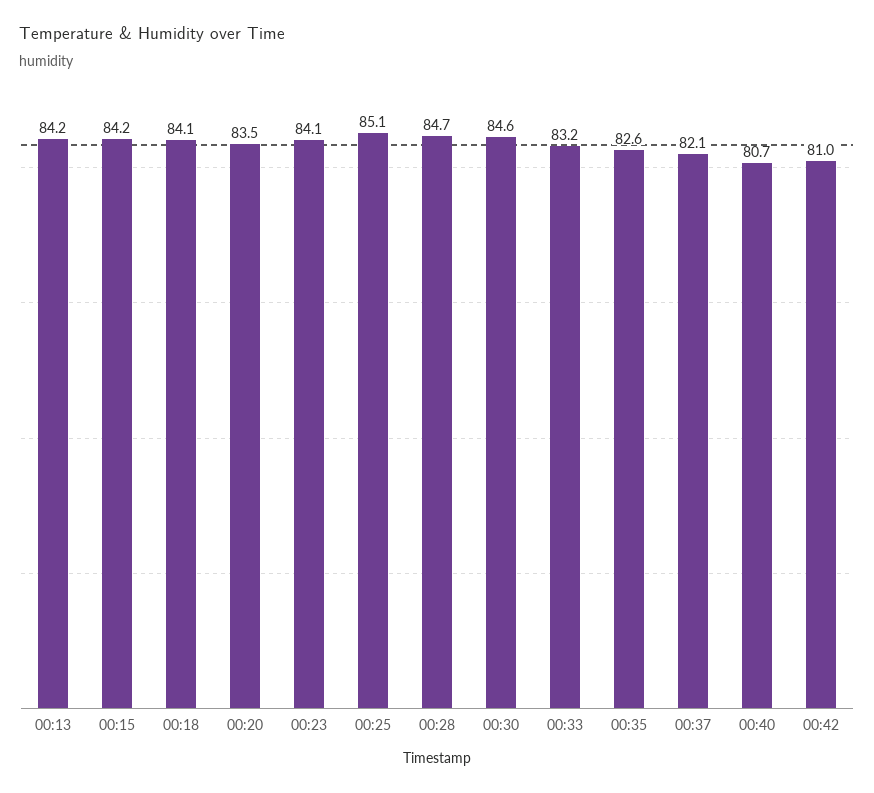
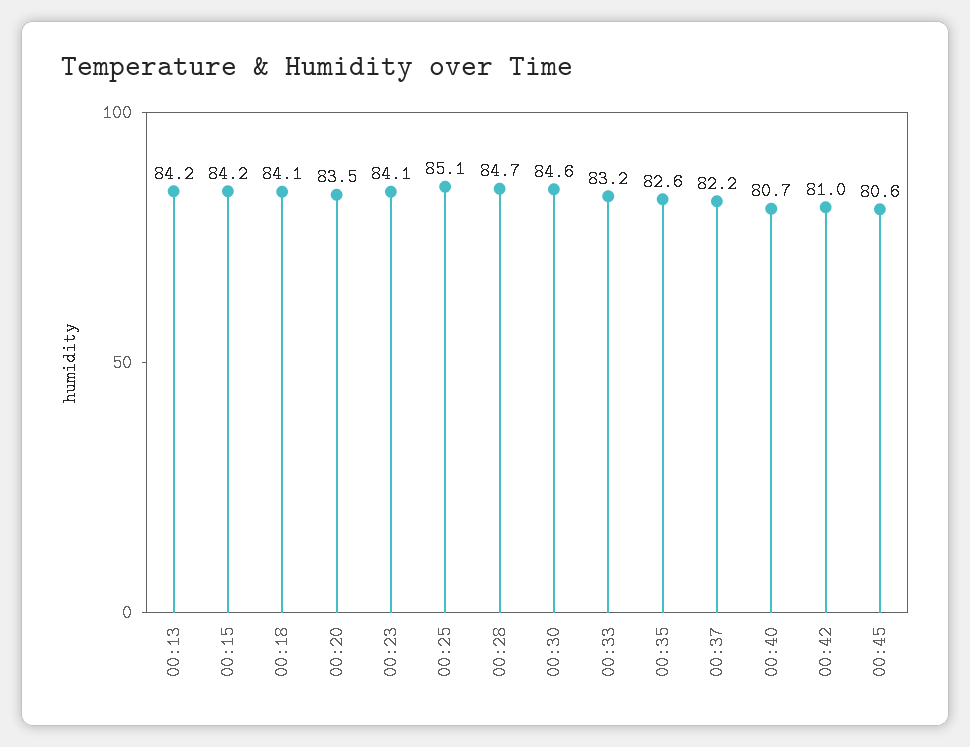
00:37: 82.1 -> 82.2
00:45: none -> 80.6

